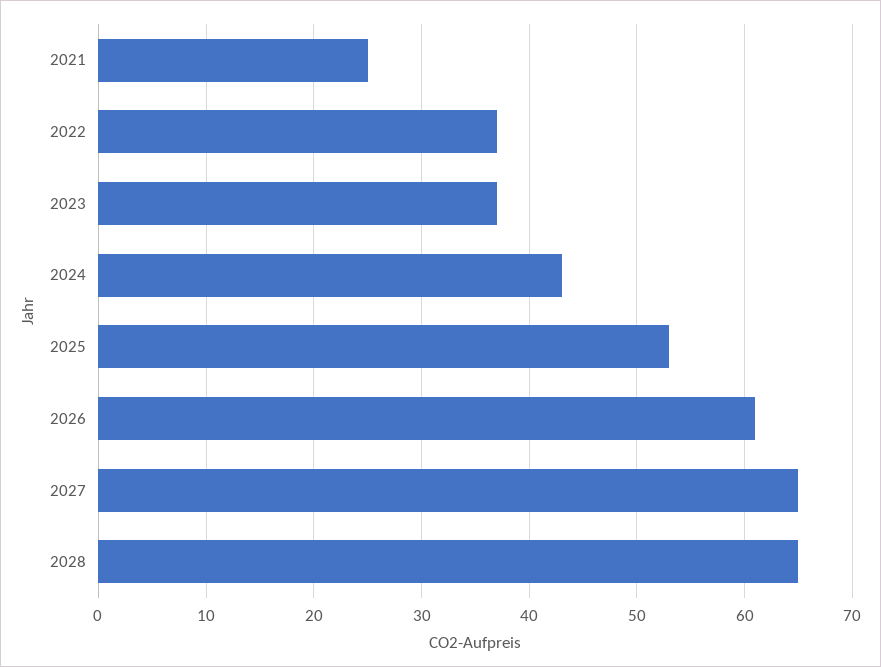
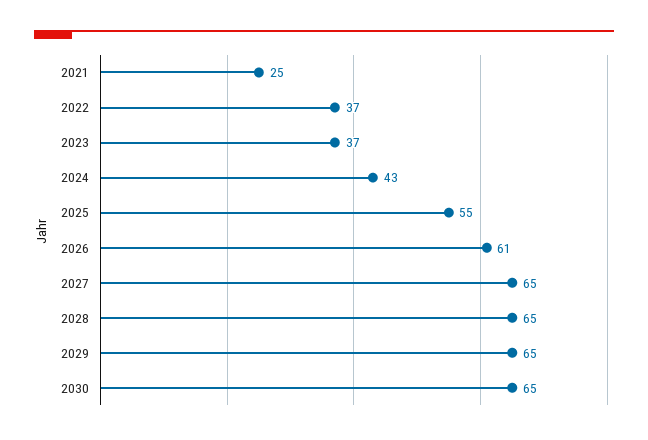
2025: 53 -> 55
2029: none -> 65
2030: none -> 65

